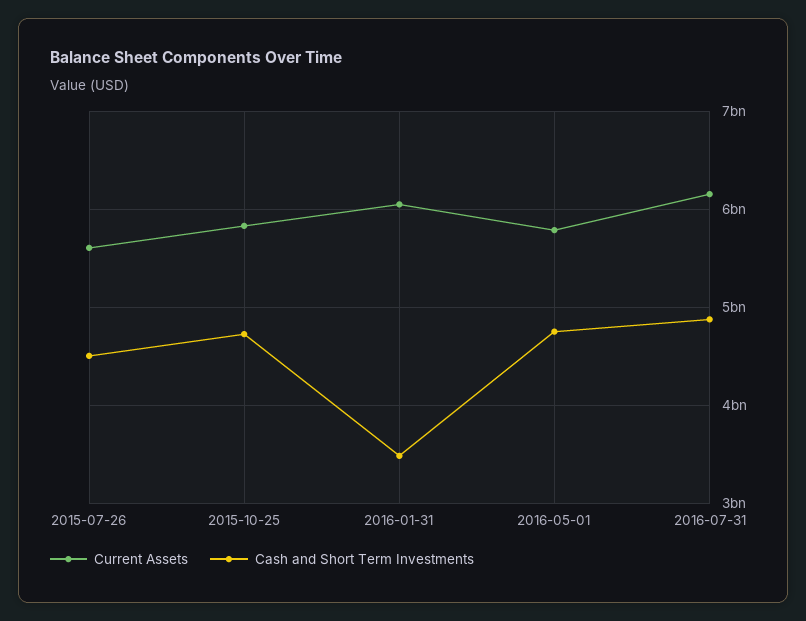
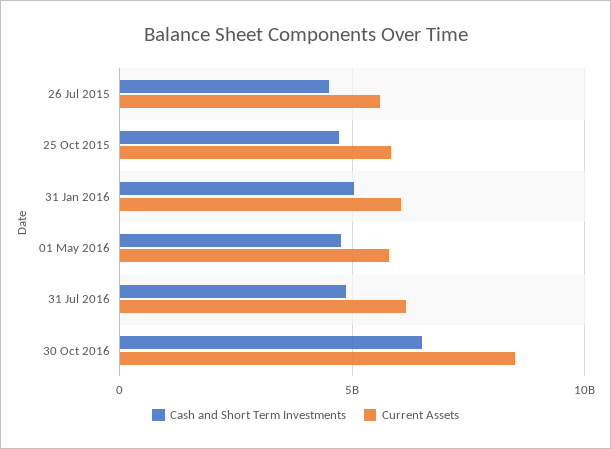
Cash and Short Term Investments, 2016-01-31: 3500000000 -> 5000000000
Cash and Short Term Investments, 30 Oct 2016: none -> 6500000000
Current Assets, 30 Oct 2016: none -> 8500000000

